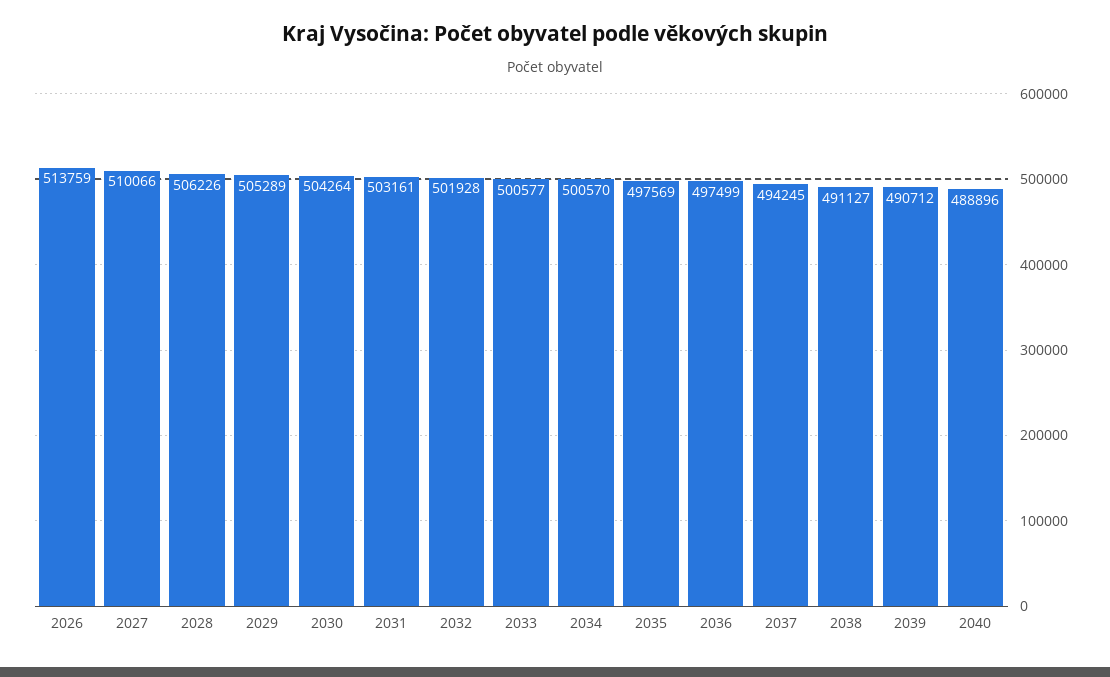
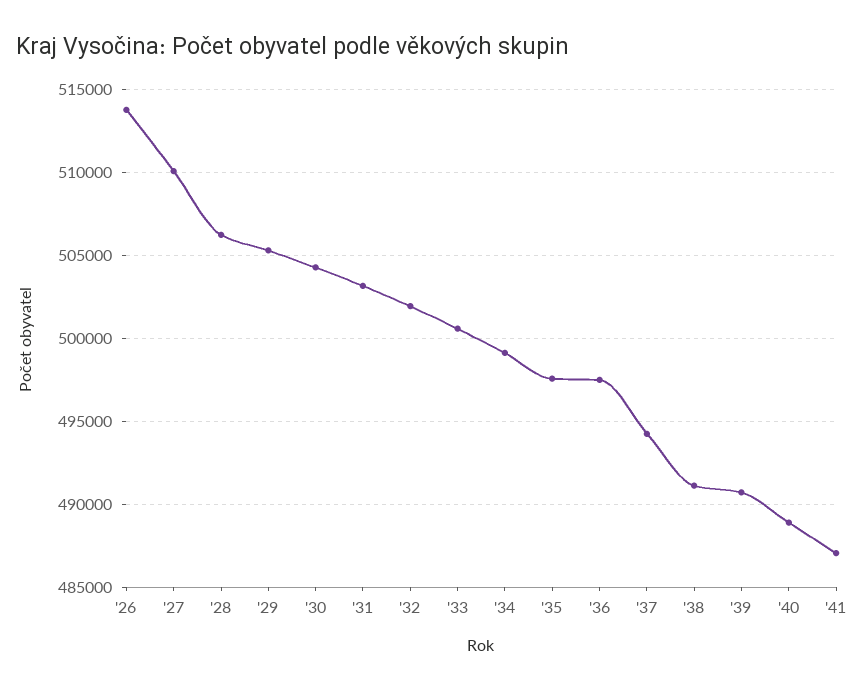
2034: 500570 -> 499000
'41: none -> 487000

